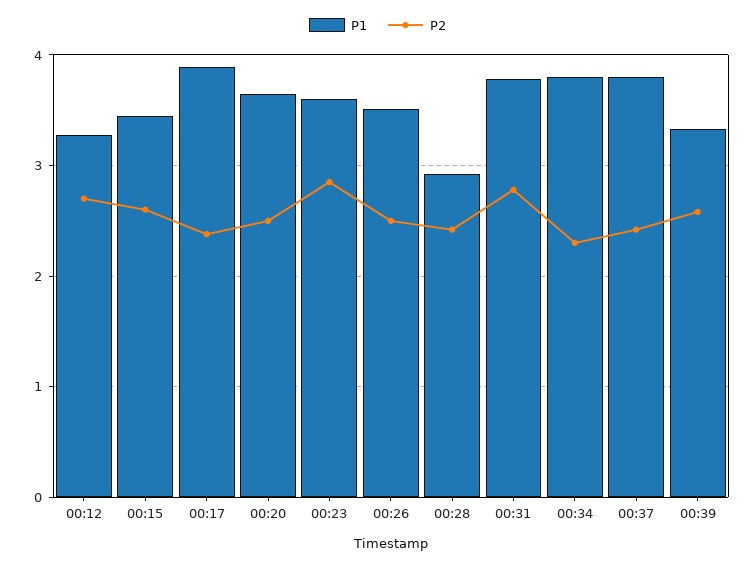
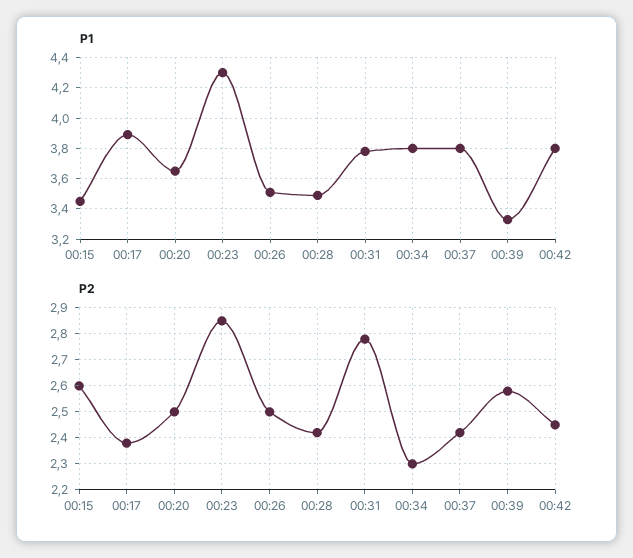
P1, 00:12: 3.3 -> none
P2, 00:12: 2.7 -> none
P1, 00:23: 3.6 -> 4.3
P1, 00:28: 2.9 -> 3.5
P1, 00:42: none -> 3.8
P2, 00:42: none -> 2.45

